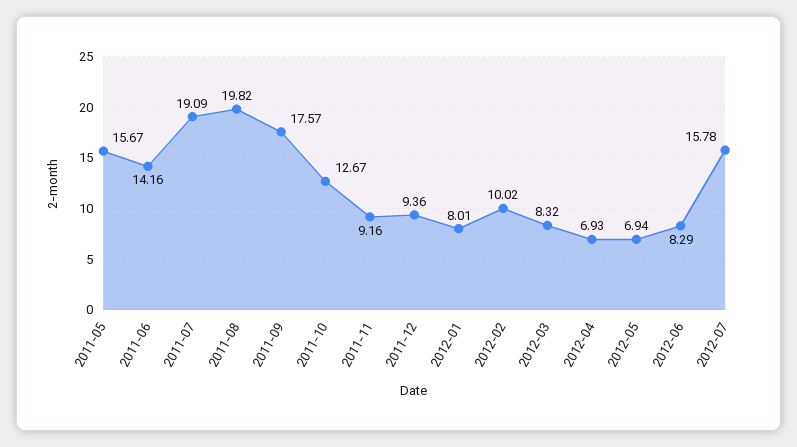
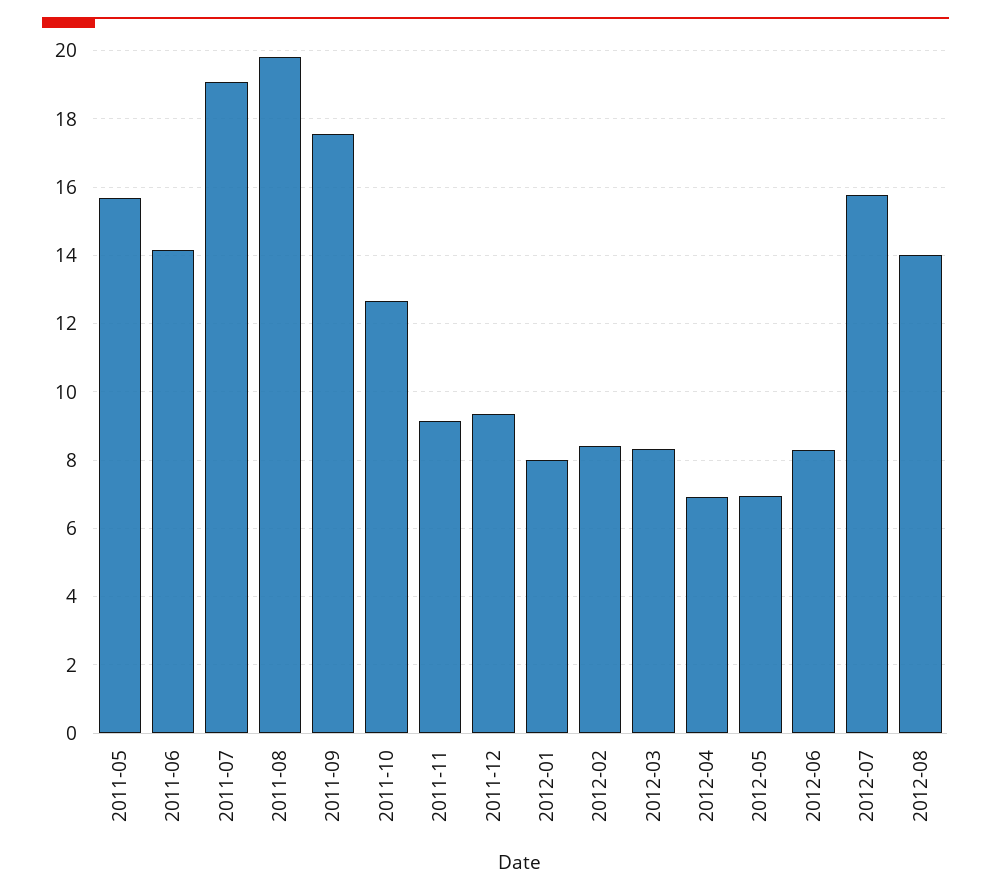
2012-02: 10.02 -> 8.4
2012-08: none -> 14

